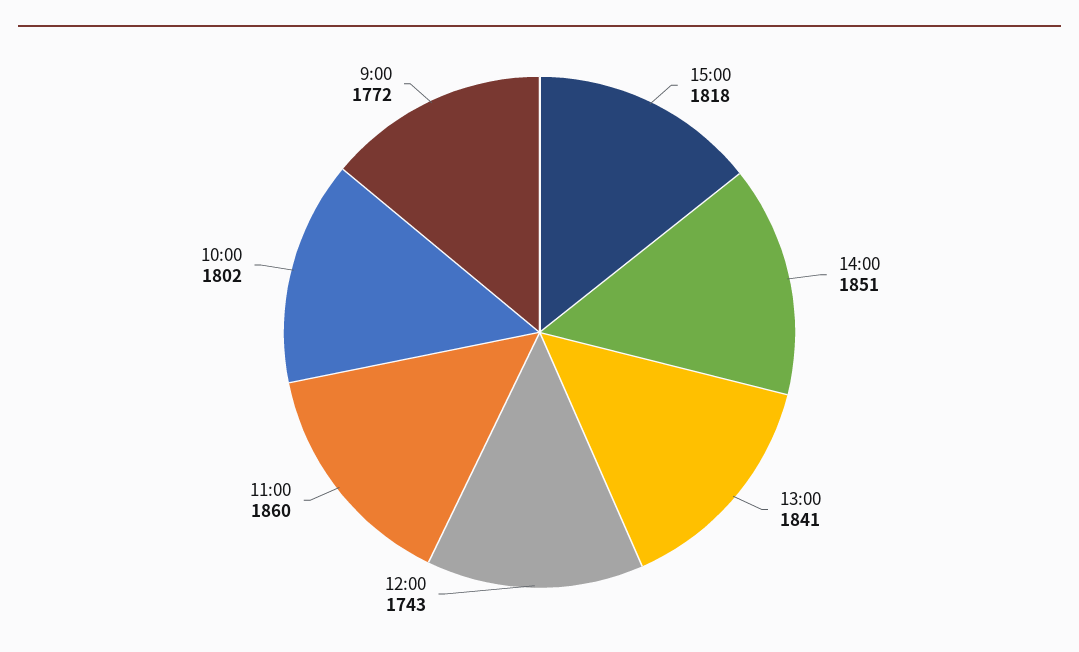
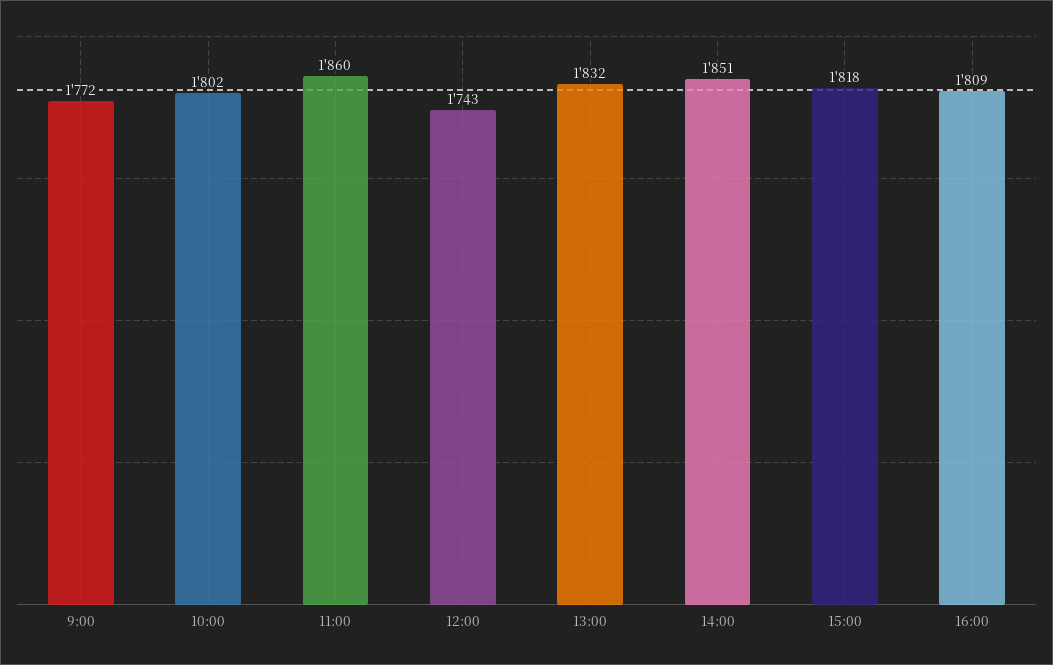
13:00: 1841 -> 1832
16:00: none -> 1809

